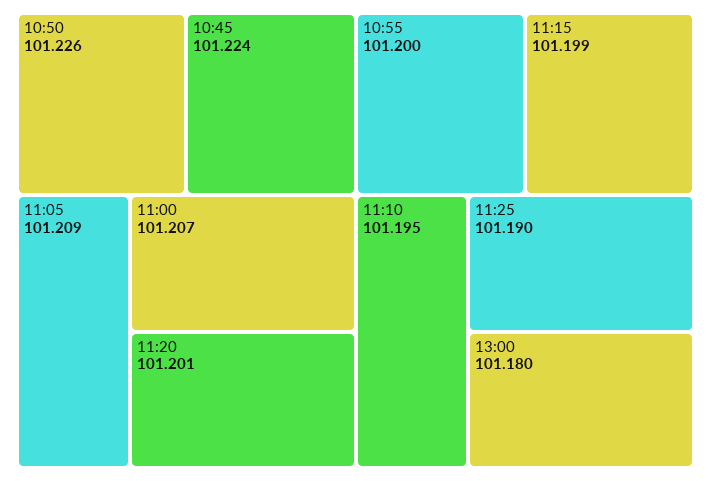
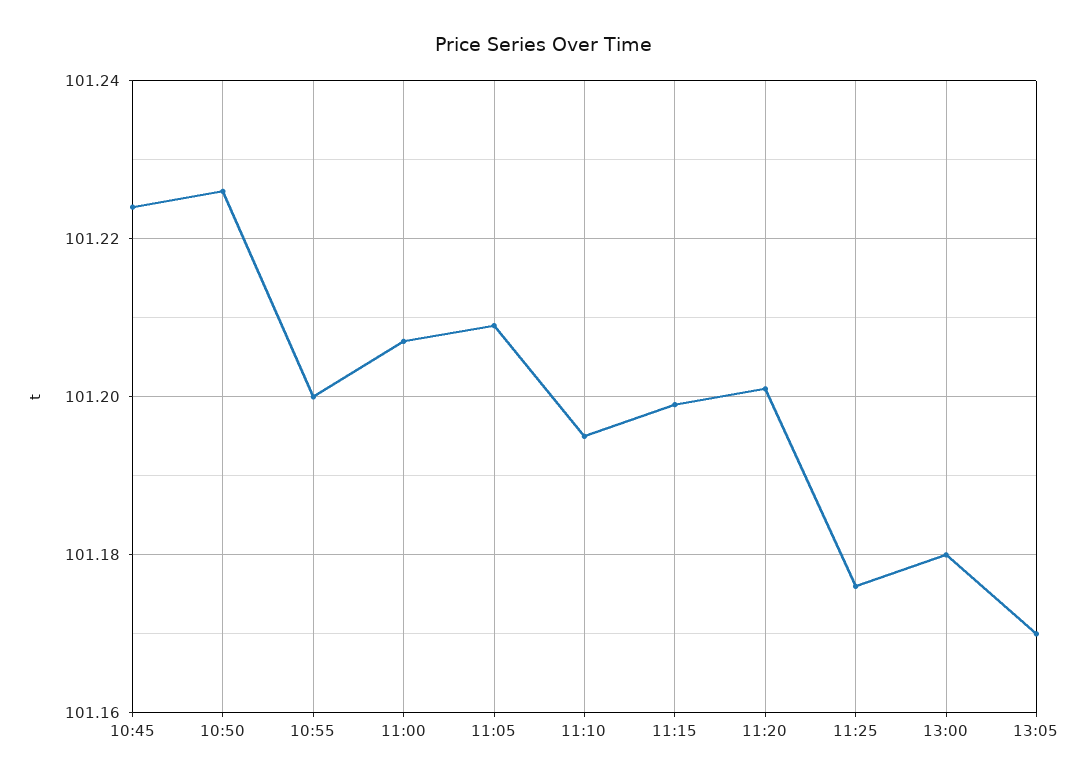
11:25: 101.19 -> 101.175
13:05: none -> 101.17

